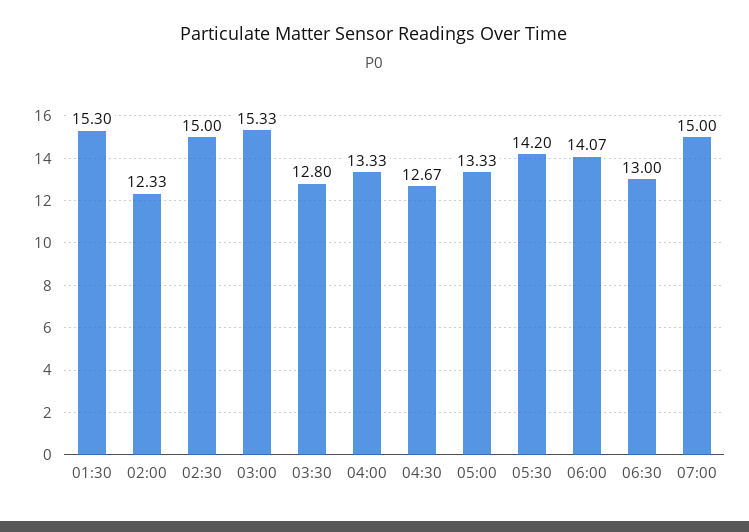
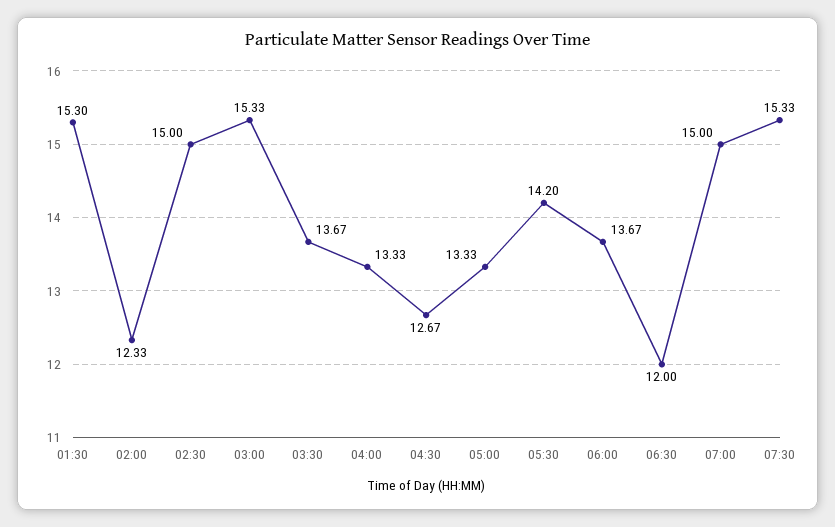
03:30: 12.8 -> 13.67
06:00: 14.07 -> 13.67
06:30: 13 -> 12
07:30: none -> 15.33

